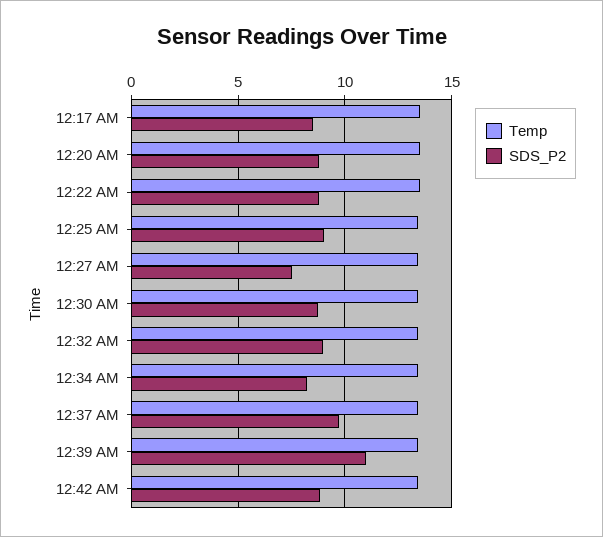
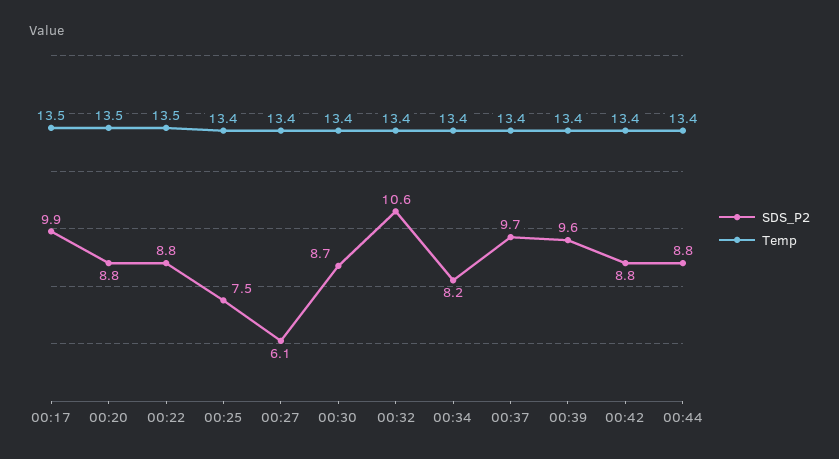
SDS_P2, 12:17 AM: 8.5 -> 9.9
SDS_P2, 12:25 AM: 9 -> 7.5
SDS_P2, 12:27 AM: 7.5 -> 6.1
SDS_P2, 12:32 AM: 9 -> 10.6
SDS_P2, 12:39 AM: 11 -> 9.6
SDS_P2, 00:44: none -> 8.8
Temp, 00:44: none -> 13.4

